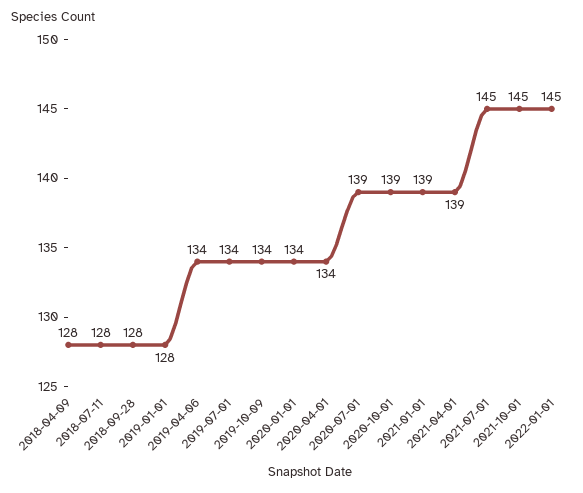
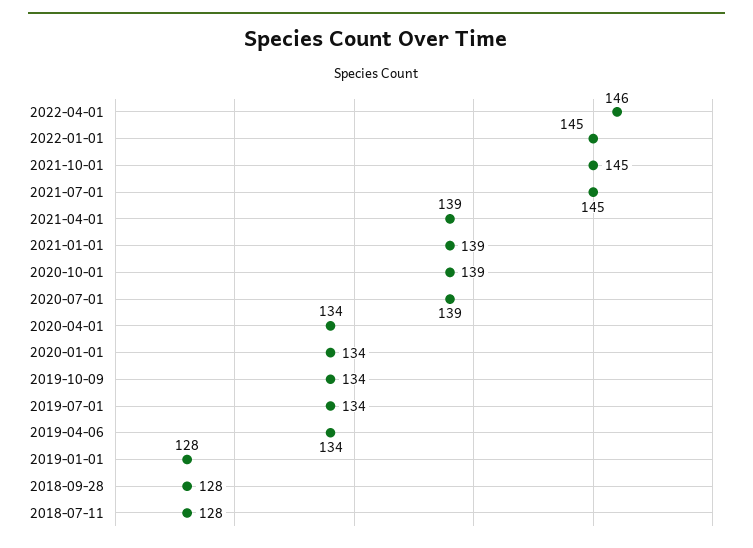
2018-04-09: 128 -> none
2022-04-01: none -> 146

